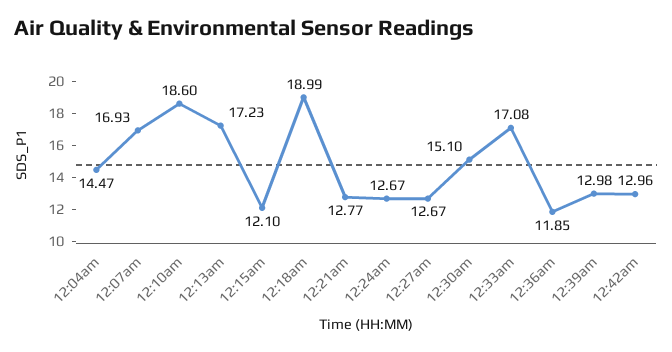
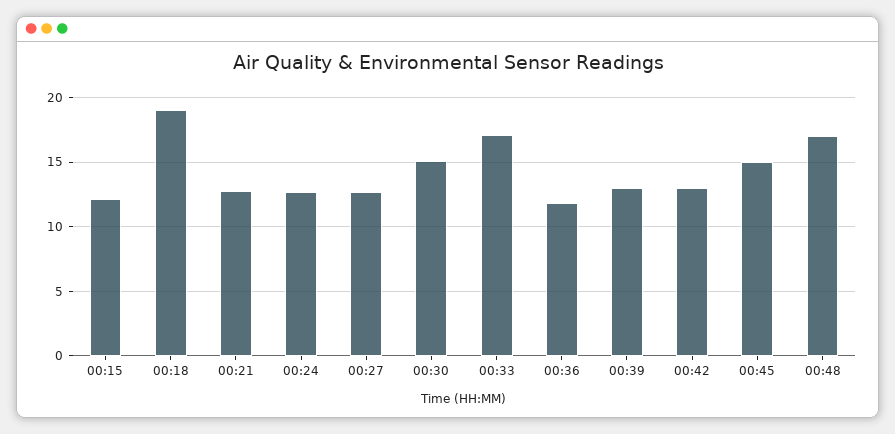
12:04am: 14.47 -> none
12:07am: 16.93 -> none
12:10am: 18.6 -> none
12:13am: 17.23 -> none
00:45: none -> 15
00:48: none -> 17

